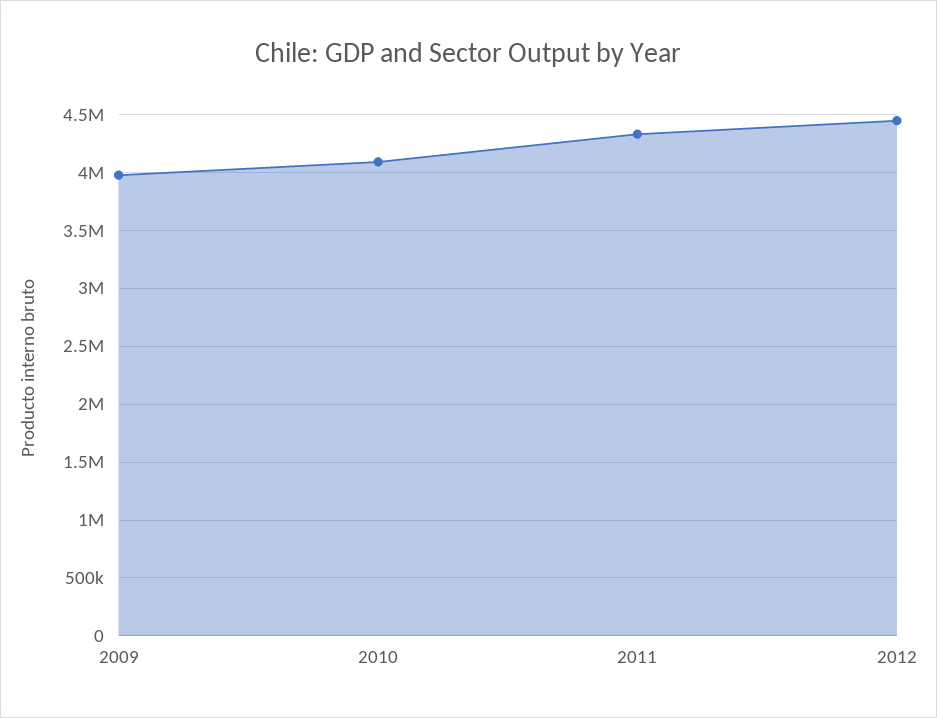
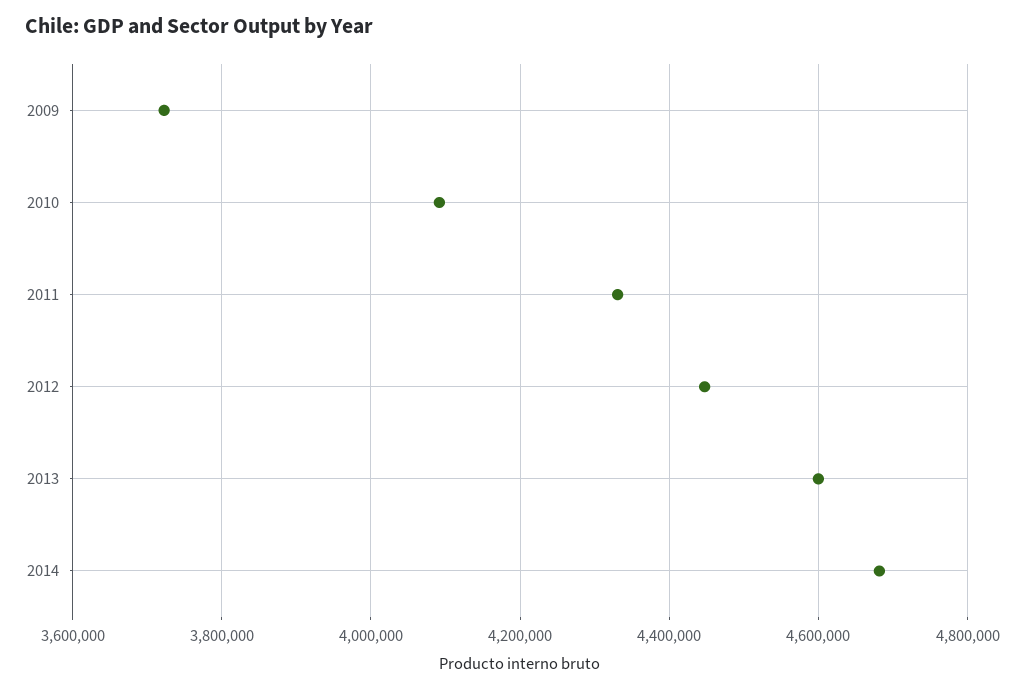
2009: 4000000 -> 3720000
2013: none -> 4600000
2014: none -> 4680000

